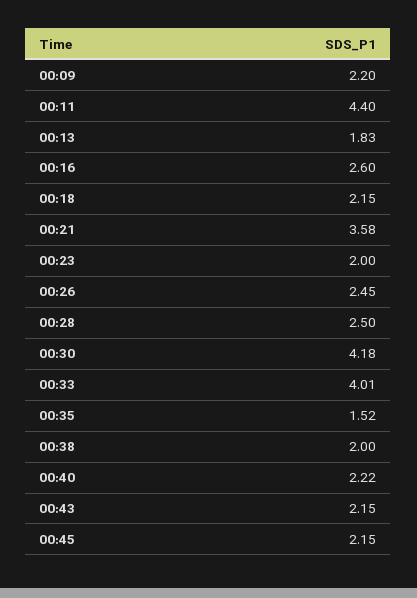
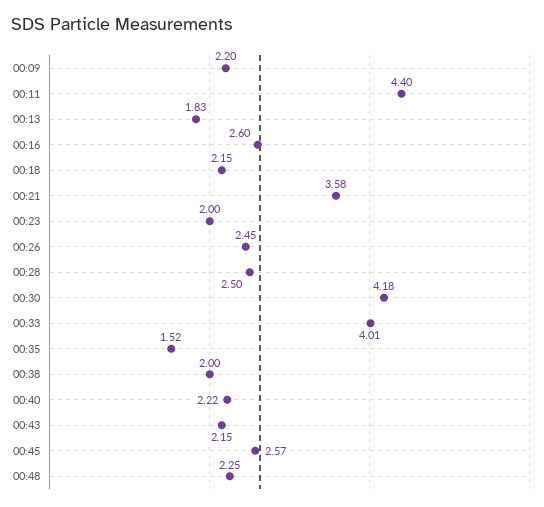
00:45: 2.15 -> 2.57
00:48: none -> 2.25

